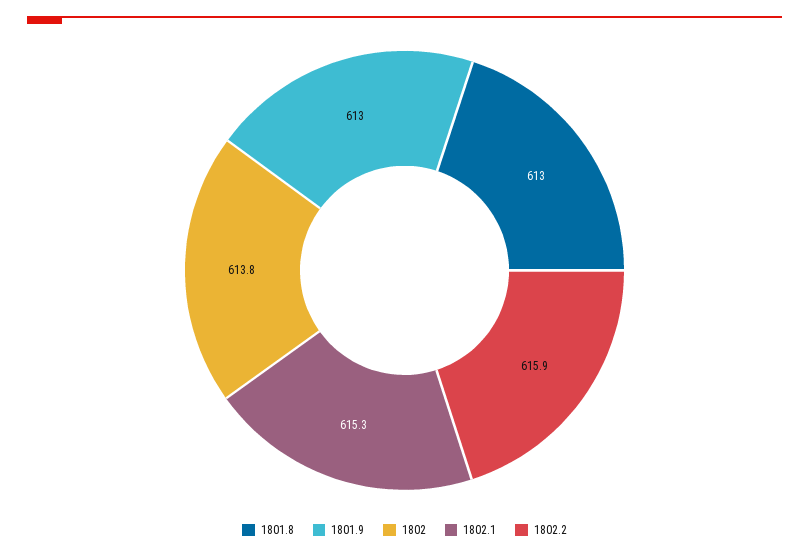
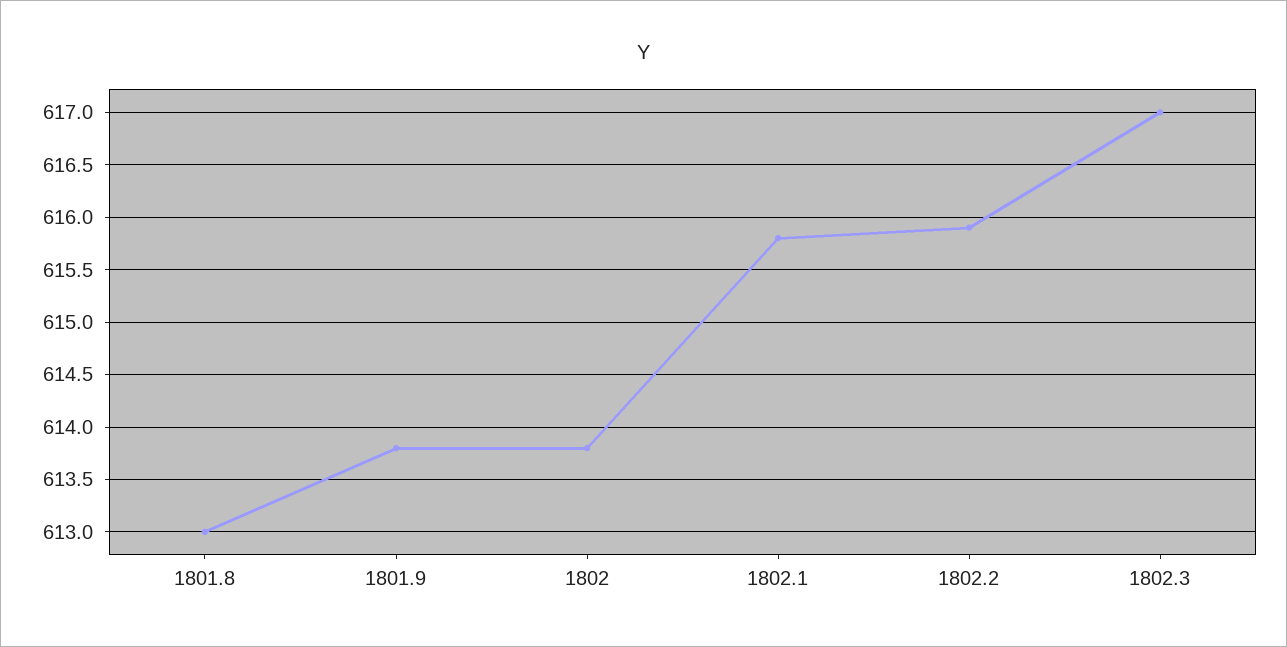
1801.9: 613 -> 613.8
1802.1: 615.3 -> 615.8
1802.3: none -> 617

